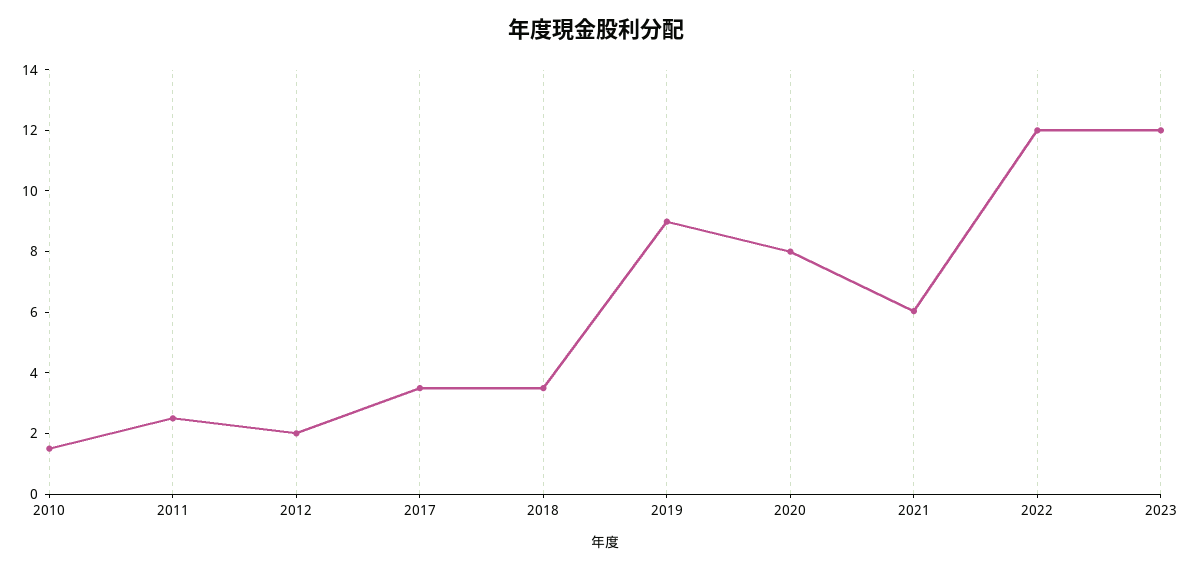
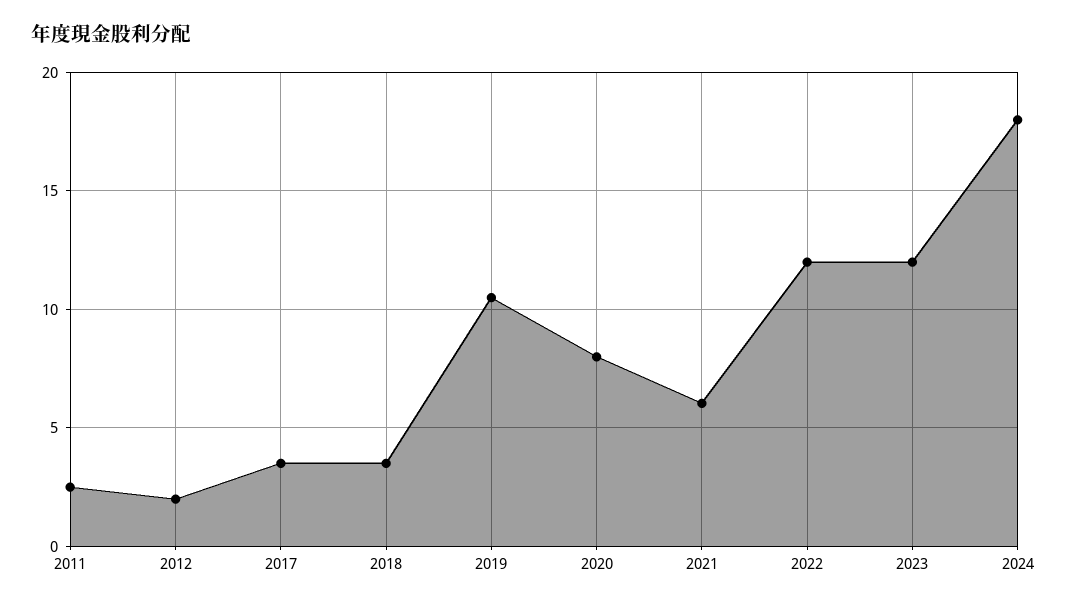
2010: 1.5 -> none
2019: 9 -> 10.5
2024: none -> 18

